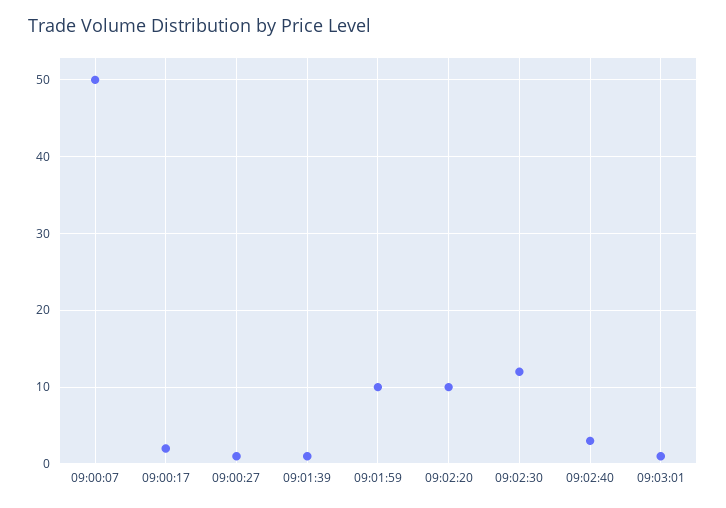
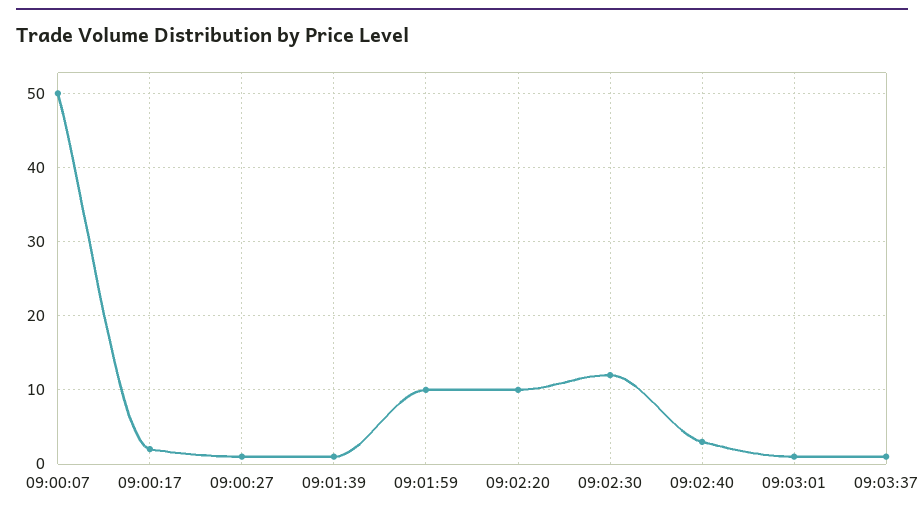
09:03:37: none -> 1

